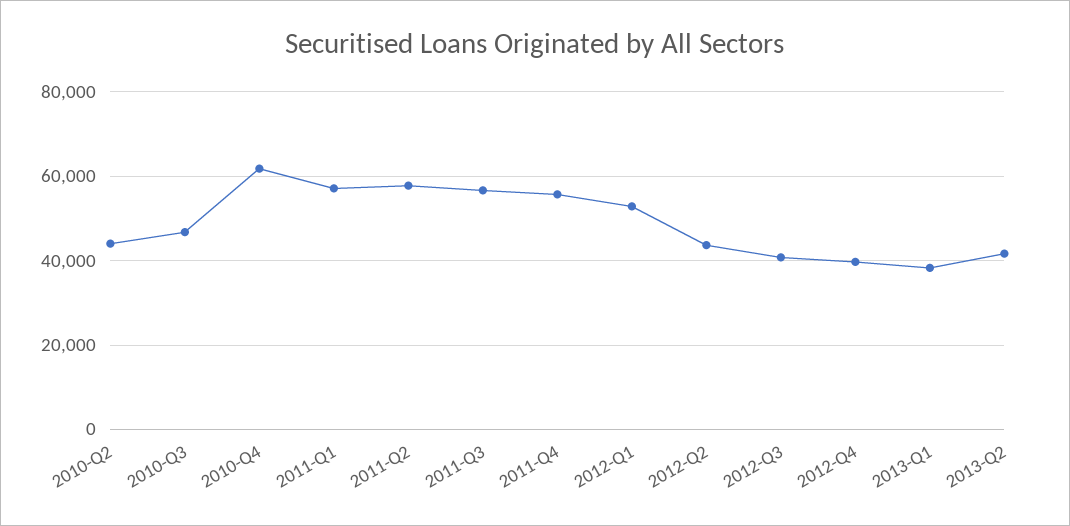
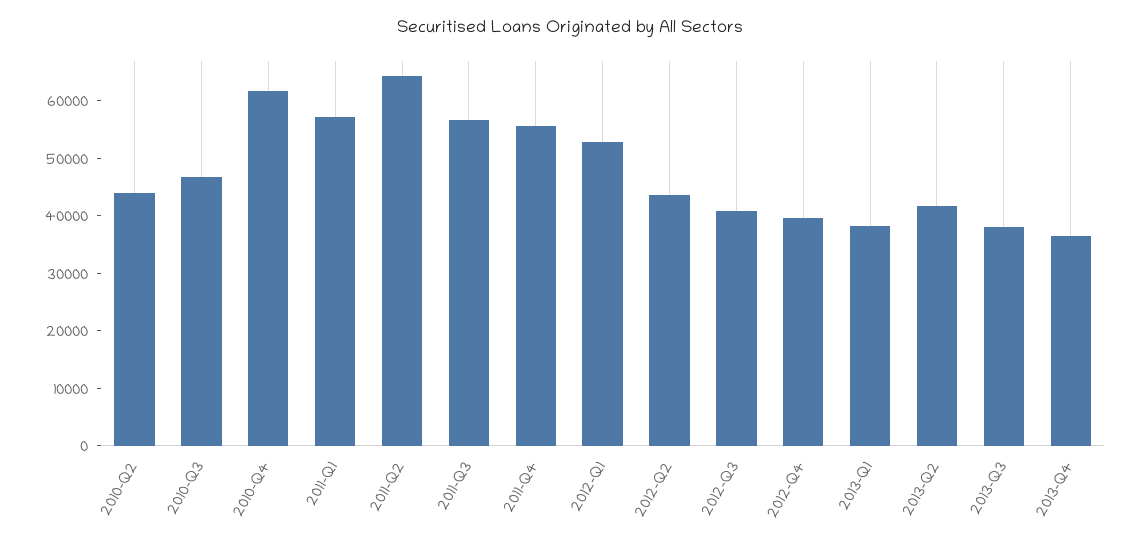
2011-Q2: 58000 -> 64000
2013-Q3: none -> 38000
2013-Q4: none -> 36000

